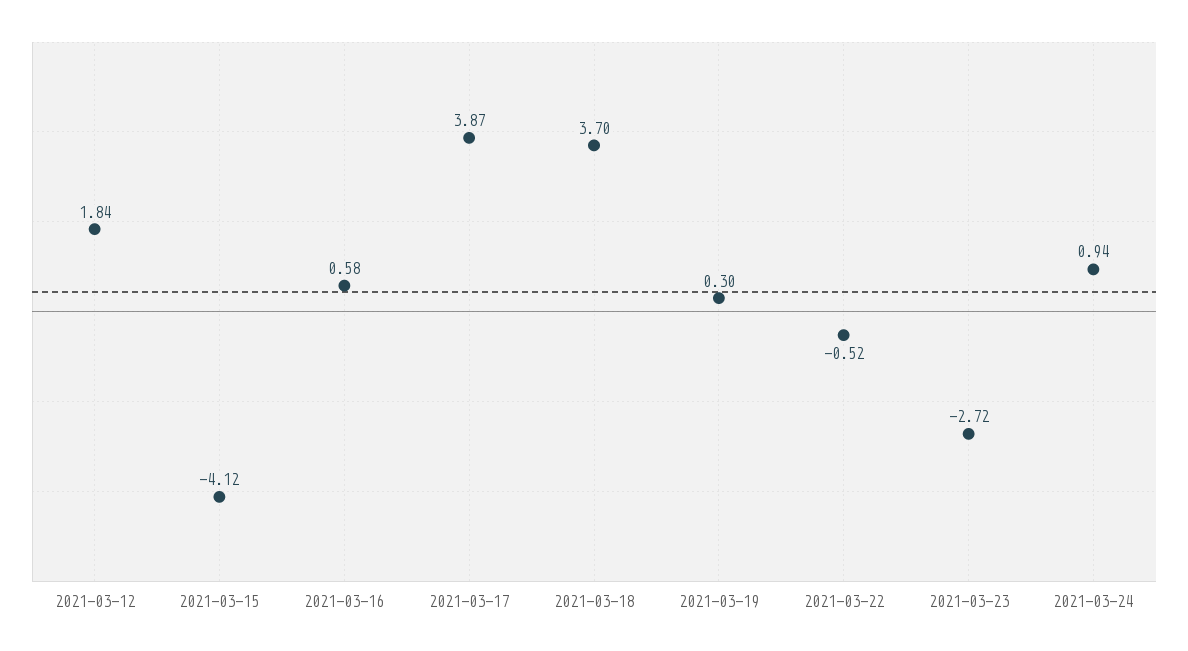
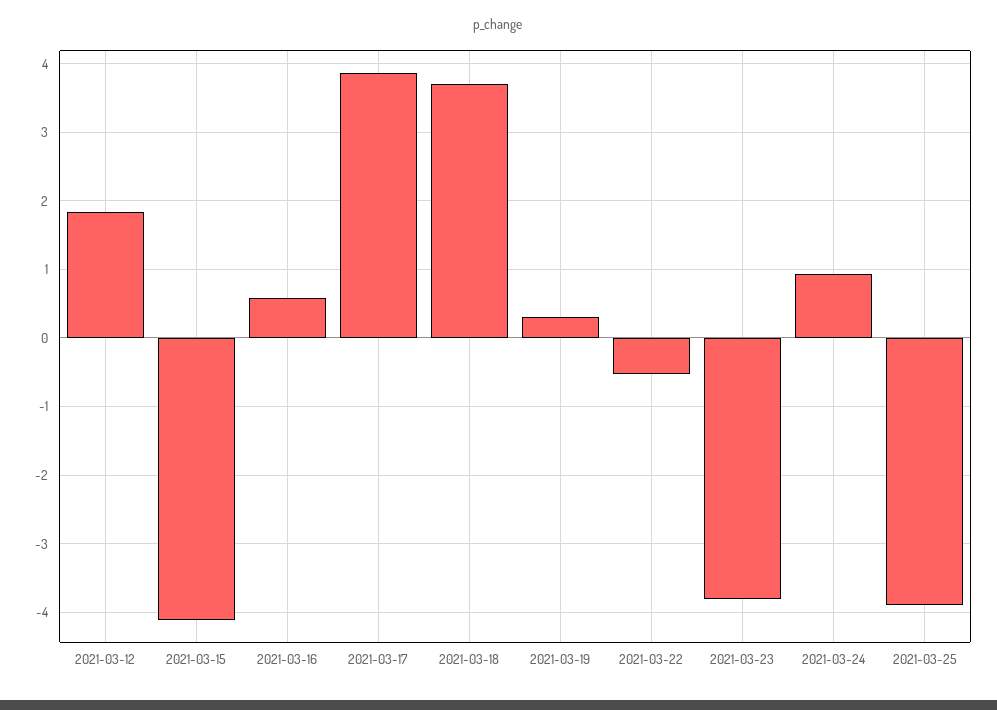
2021-03-23: -2.72 -> -3.8
2021-03-25: none -> -3.9

